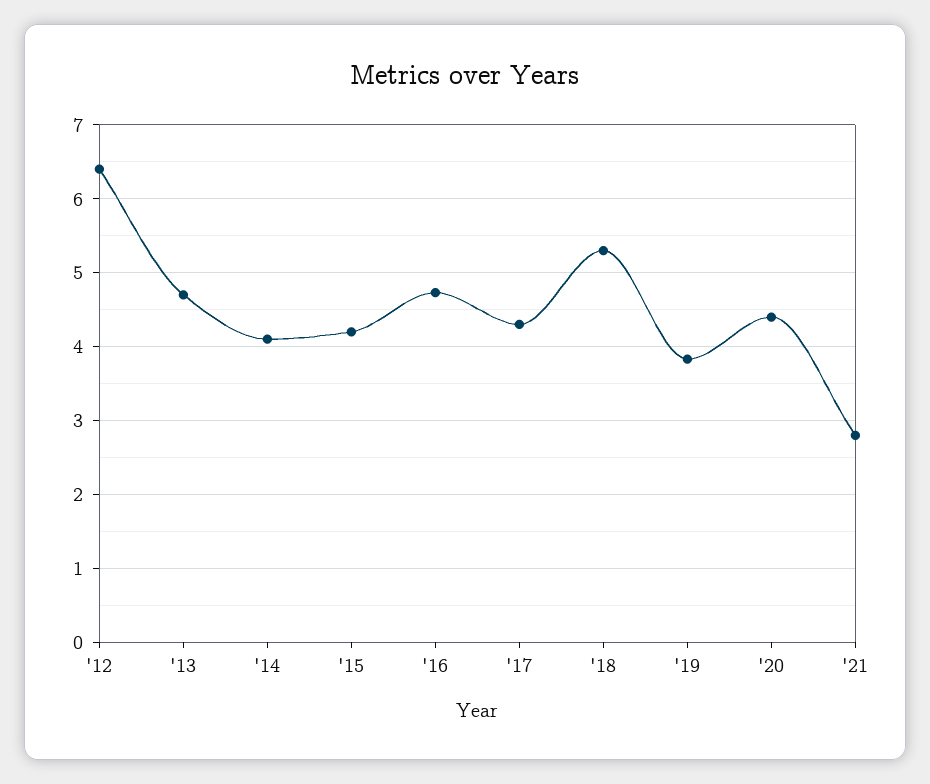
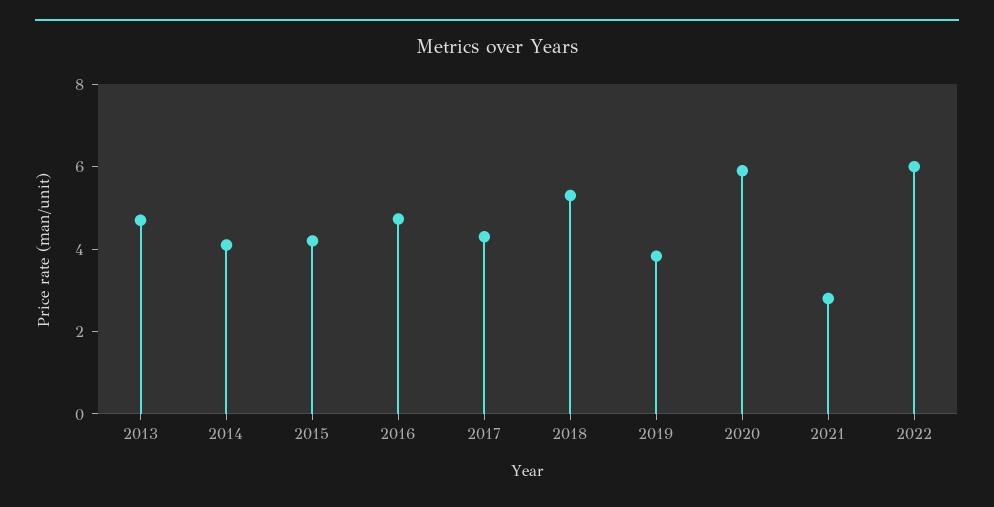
'12: 6.4 -> none
'20: 4.4 -> 6
2022: none -> 6

